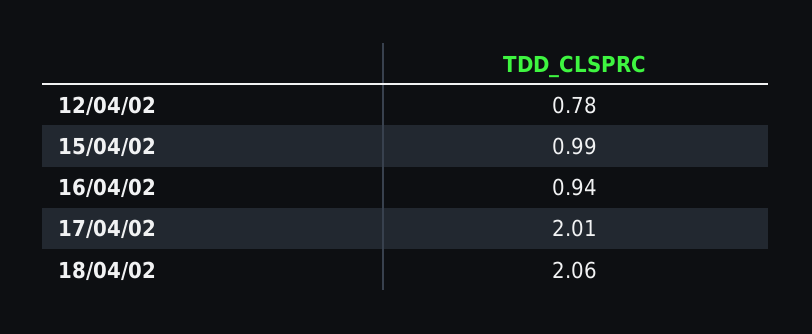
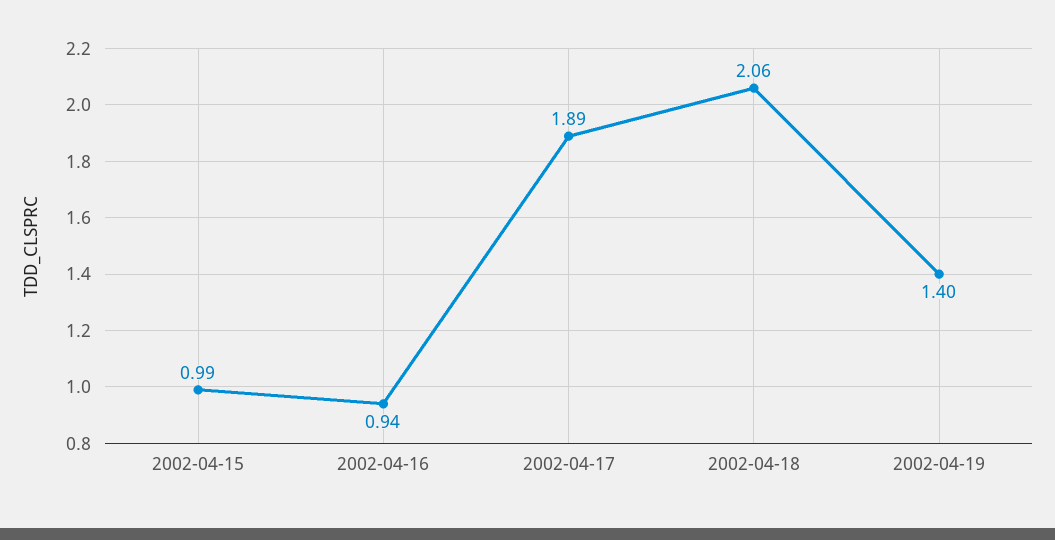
12/04/02: 0.78 -> none
17/04/02: 2.01 -> 1.89
2002-04-19: none -> 1.4

